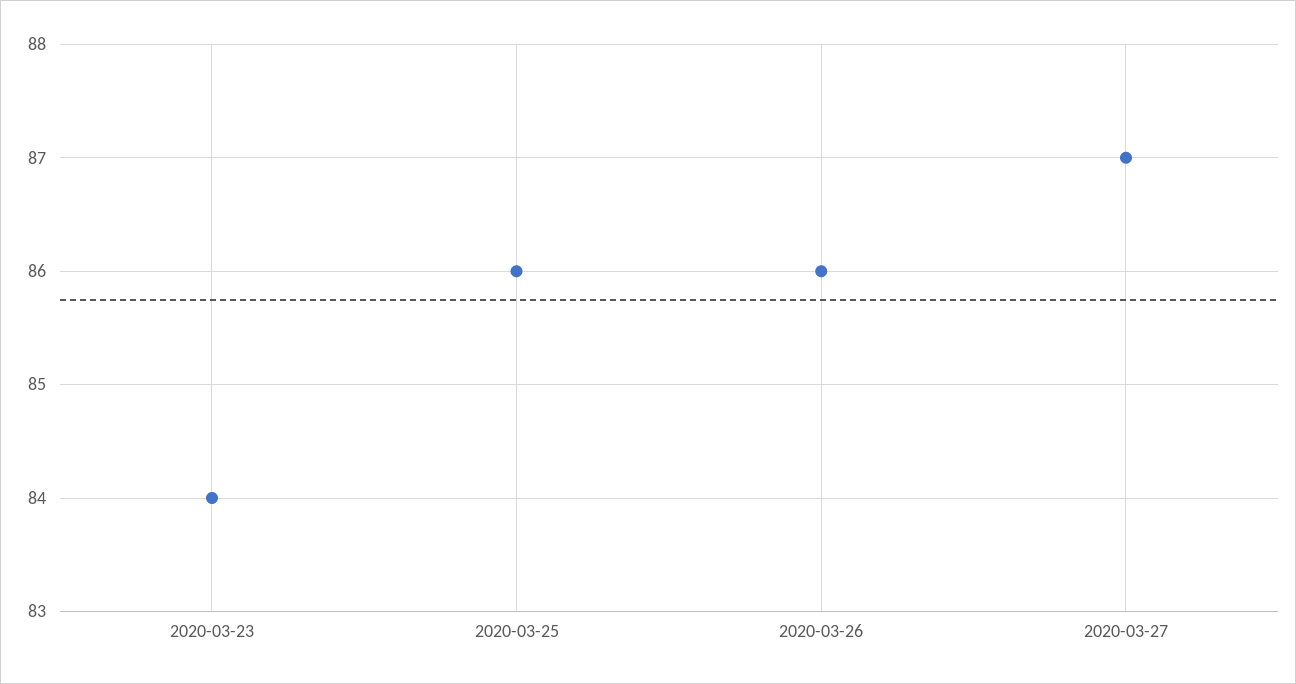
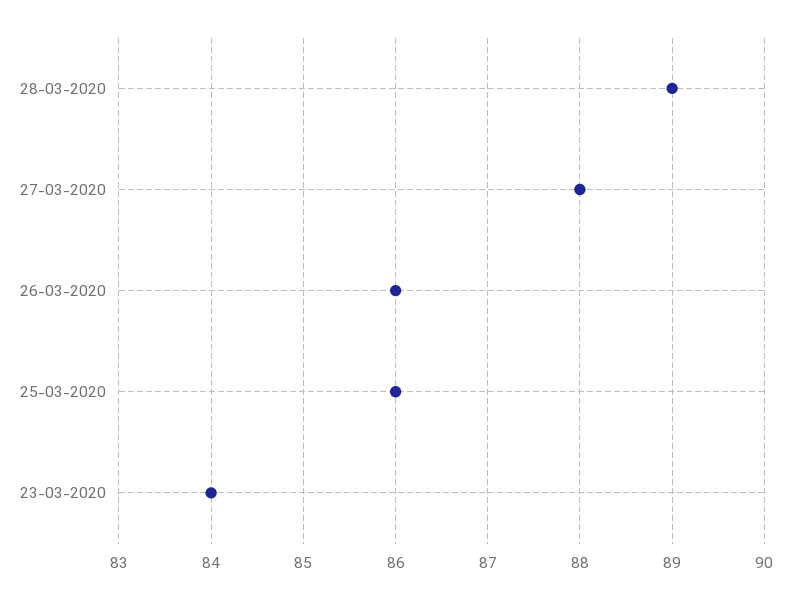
2020-03-27: 87 -> 88
28-03-2020: none -> 89

